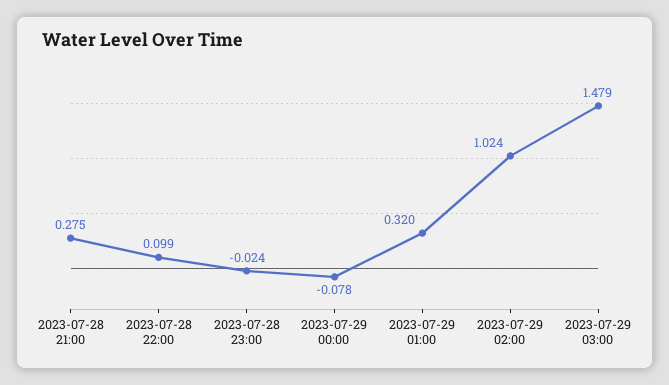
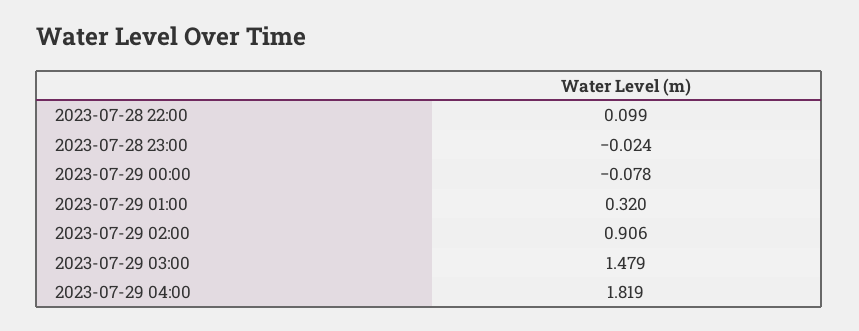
2023-07-28 21:00: 0.275 -> none
2023-07-29 02:00: 1.024 -> 0.906
2023-07-29 04:00: none -> 1.819

